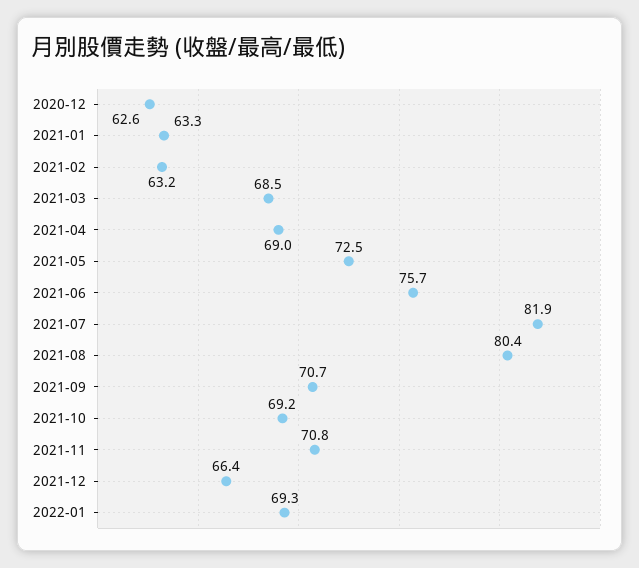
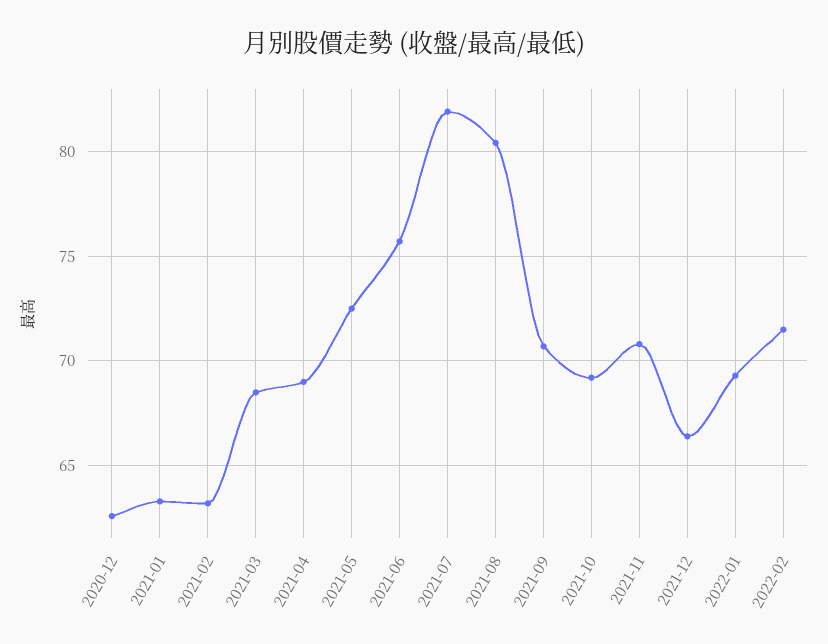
2022-02: none -> 71.5

